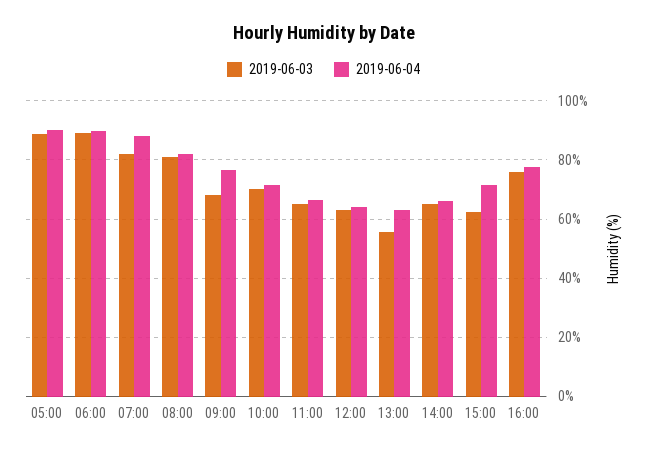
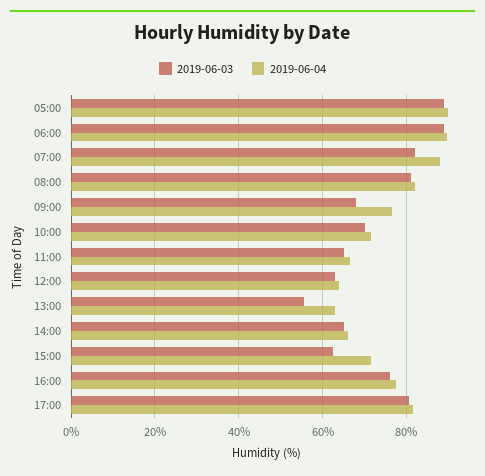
2019-06-03, 17:00: none -> 80
2019-06-04, 17:00: none -> 82

